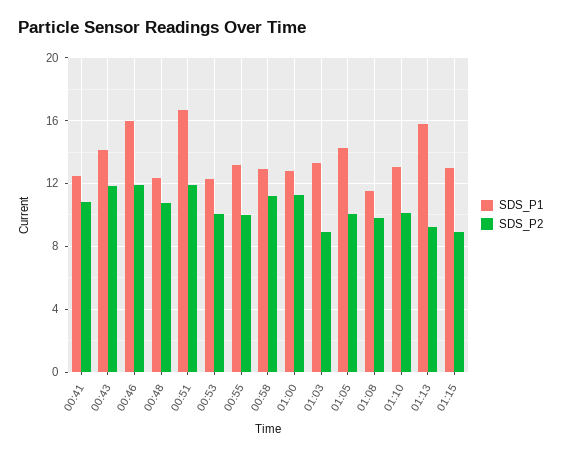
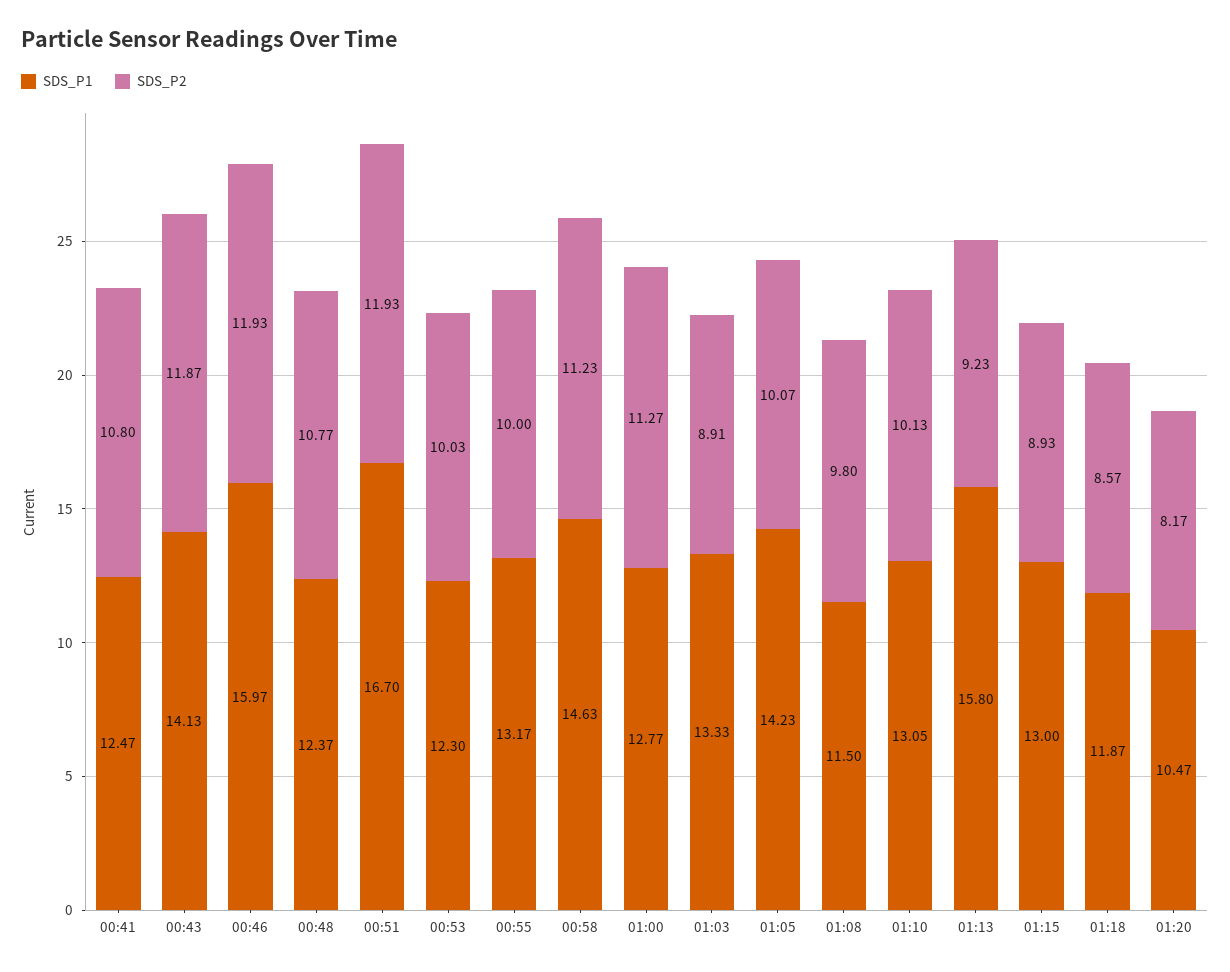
SDS_P1, 00:58: 13 -> 14.63
SDS_P1, 01:18: none -> 11.87
SDS_P2, 01:18: none -> 8.57
SDS_P1, 01:20: none -> 10.47
SDS_P2, 01:20: none -> 8.17

